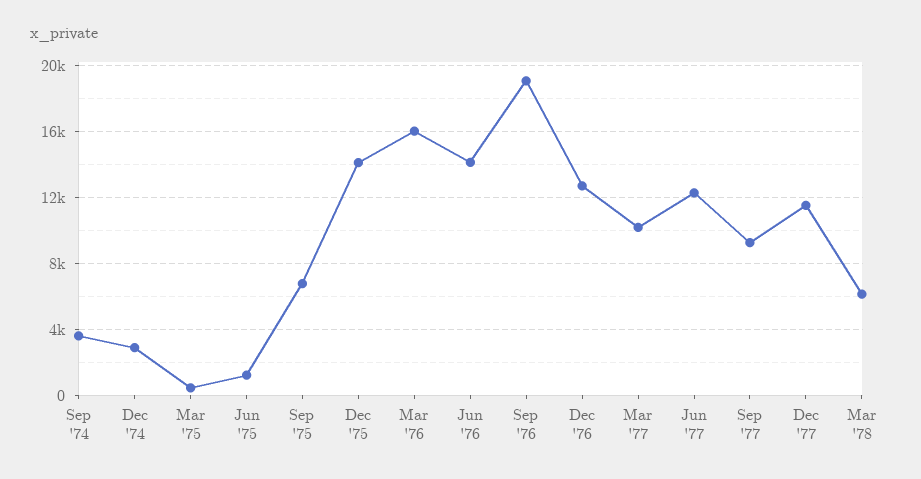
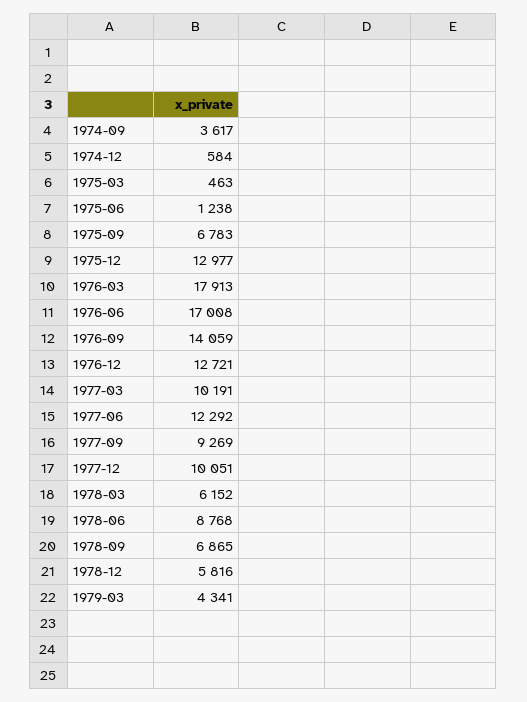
Dec '74: 3000 -> 584
Dec '75: 14000 -> 12977
Mar '76: 16000 -> 17913
Jun '76: 14000 -> 17008
Sep '76: 19000 -> 14059
Dec '77: 11500 -> 10051
1978-06: none -> 8768
1978-09: none -> 6865
1978-12: none -> 5816
1979-03: none -> 4341

